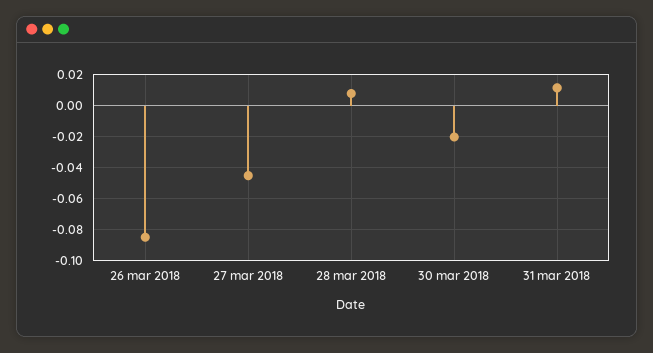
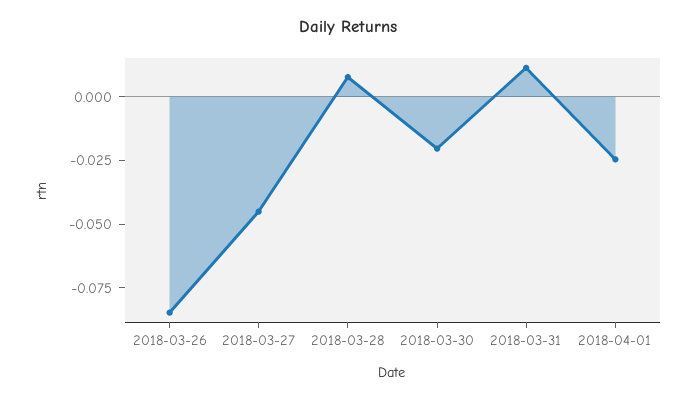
2018-04-01: none -> -0.025

